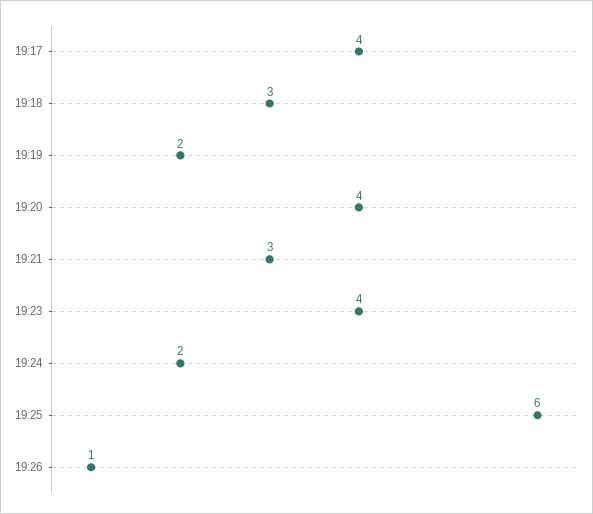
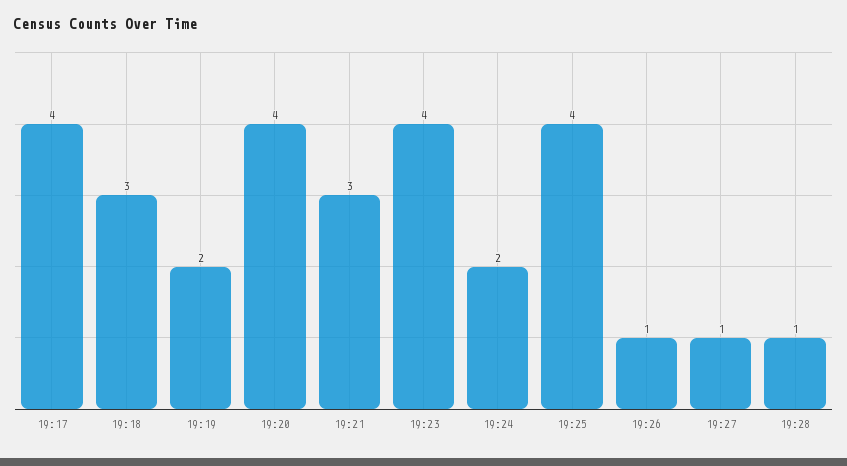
19:25: 6 -> 4
19:27: none -> 1
19:28: none -> 1

